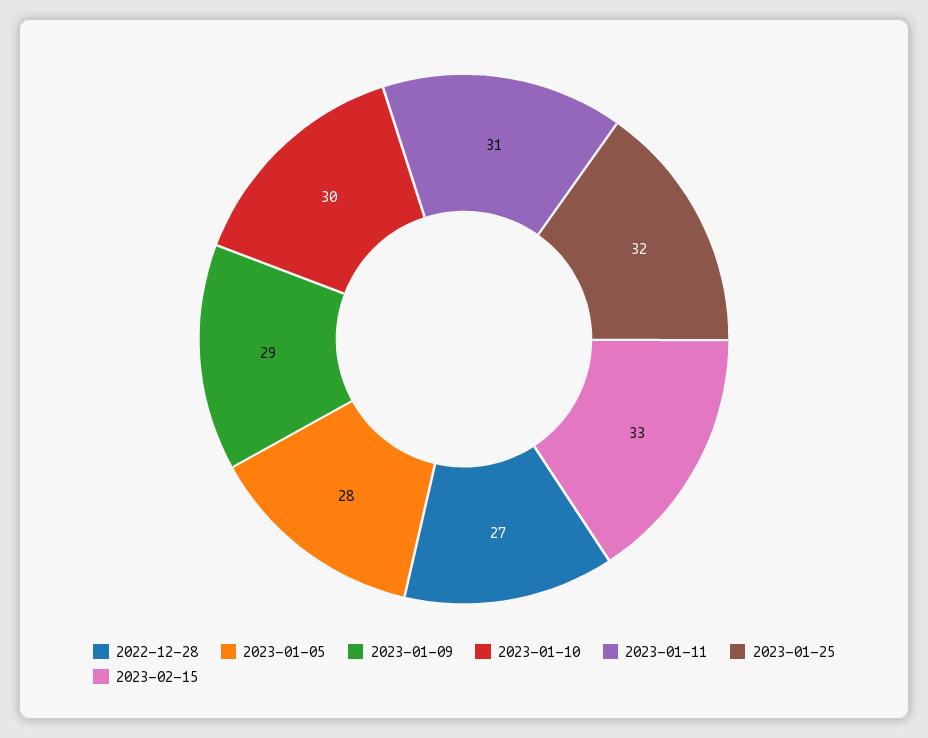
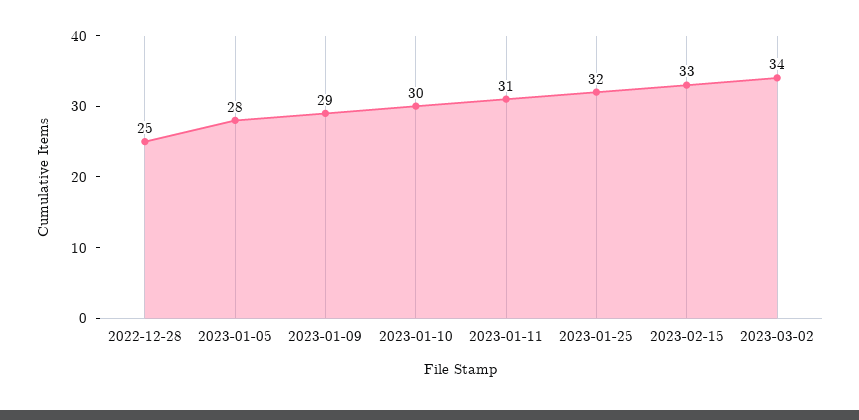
2022-12-28: 27 -> 25
2023-03-02: none -> 34

